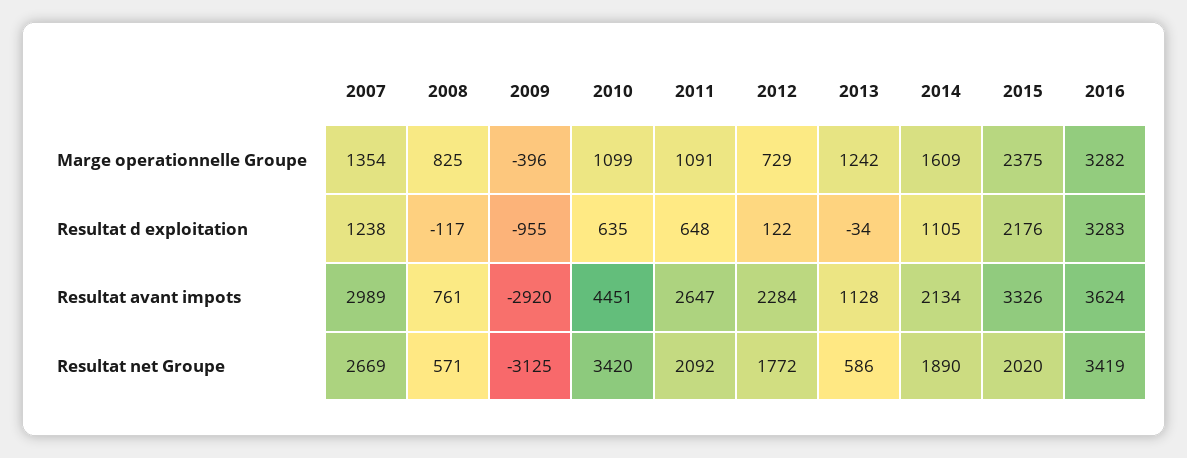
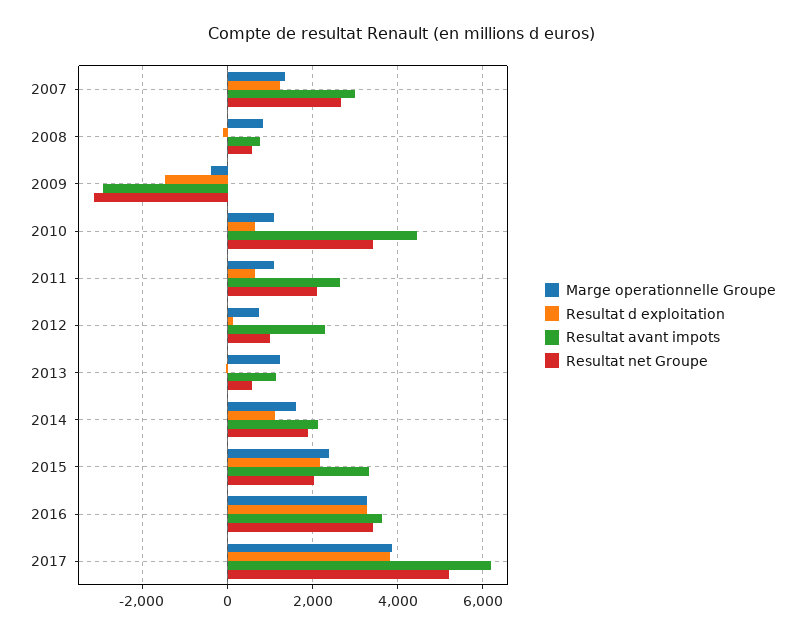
Resultat d exploitation, 2009: -955 -> -1400
Resultat net Groupe, 2012: 1772 -> 1000
Marge operationnelle Groupe, 2017: none -> 3800
Resultat d exploitation, 2017: none -> 3800
Resultat avant impots, 2017: none -> 6200
Resultat net Groupe, 2017: none -> 5200

